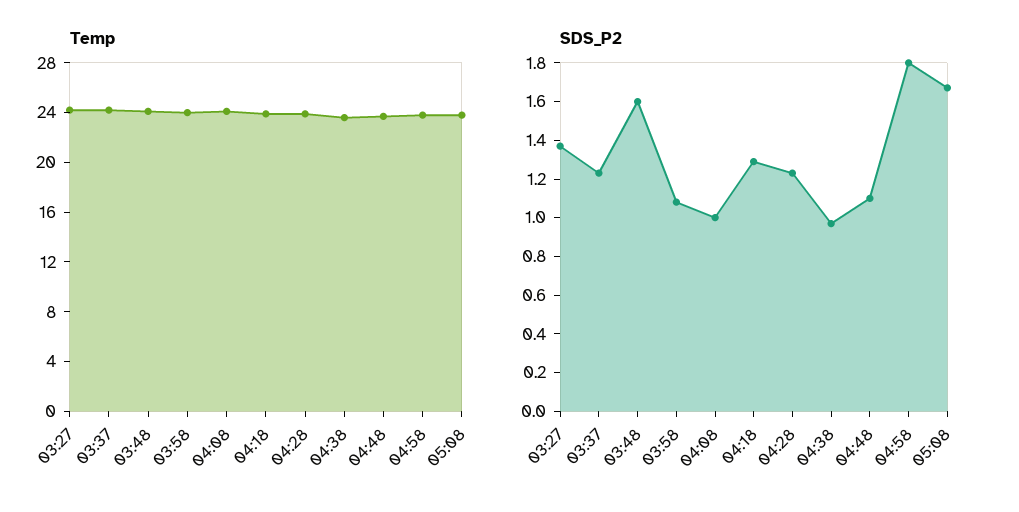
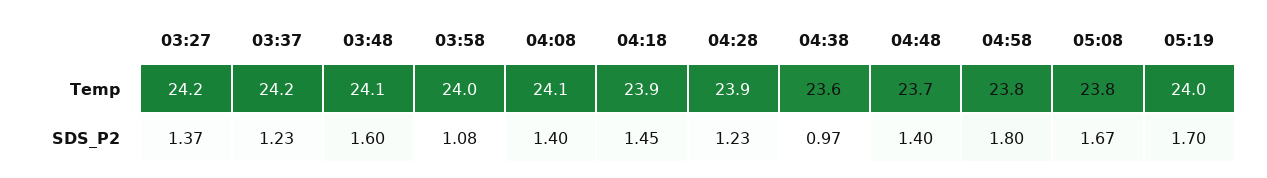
SDS_P2, 04:08: 1 -> 1.4
SDS_P2, 04:18: 1.3 -> 1.45
SDS_P2, 04:48: 1.1 -> 1.4
Temp, 05:19: none -> 24
SDS_P2, 05:19: none -> 1.7

